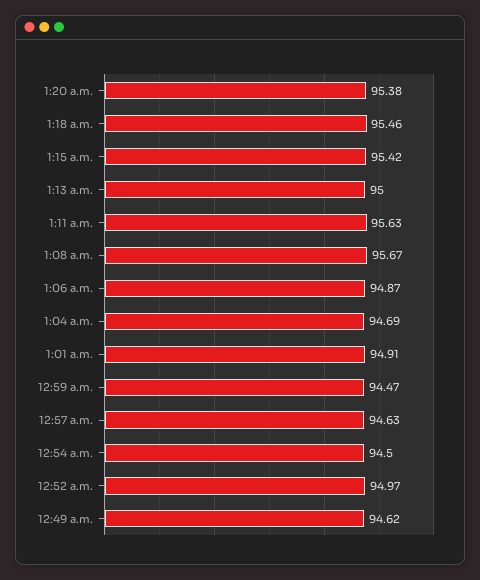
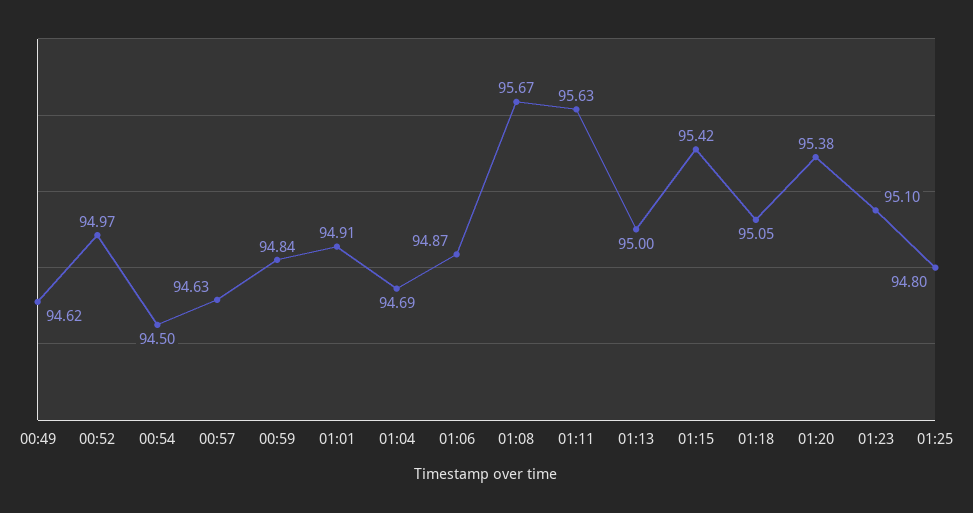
1:18 a.m.: 95.46 -> 95.05
12:59 a.m.: 94.47 -> 94.84
01:23: none -> 95.1
01:25: none -> 94.8

